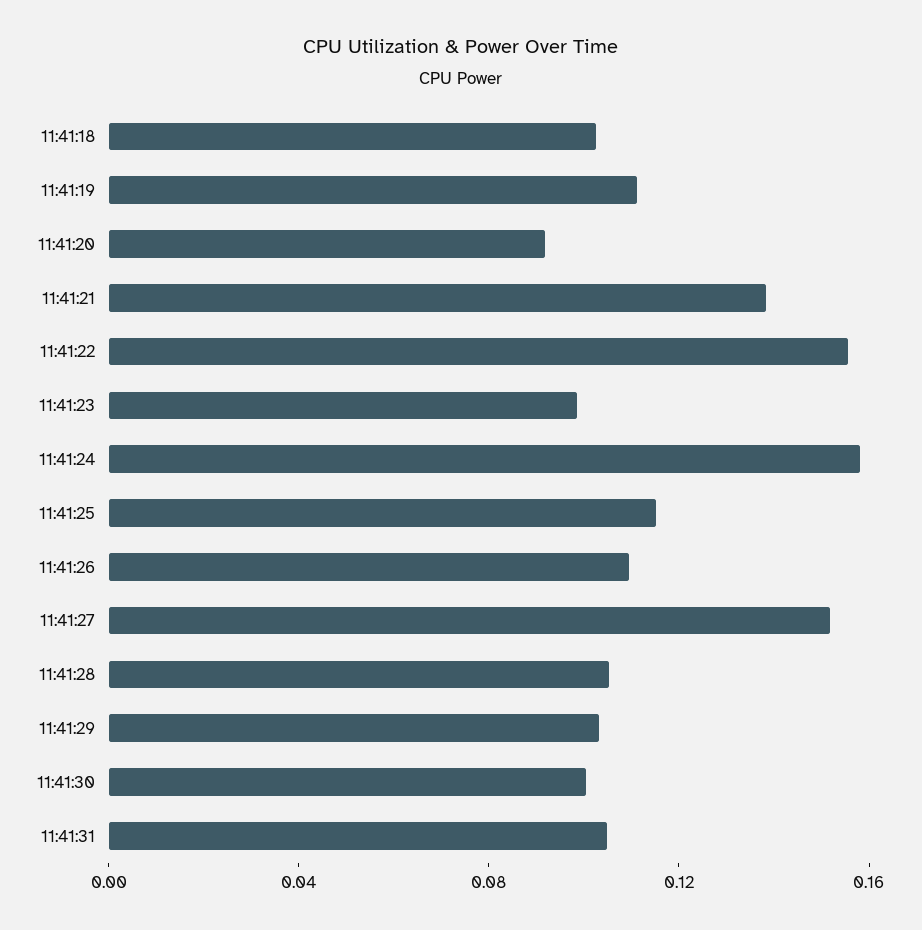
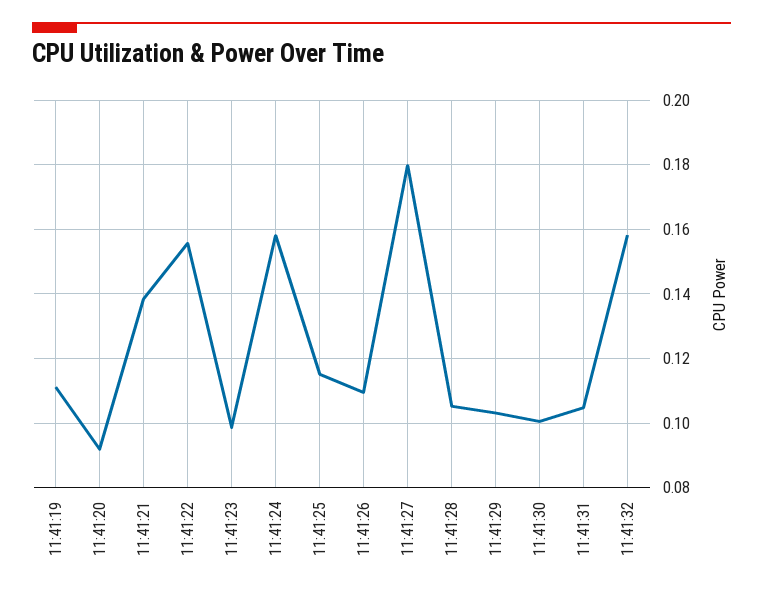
11:41:18: 0.1 -> none
11:41:27: 0.15 -> 0.18
11:41:32: none -> 0.158

